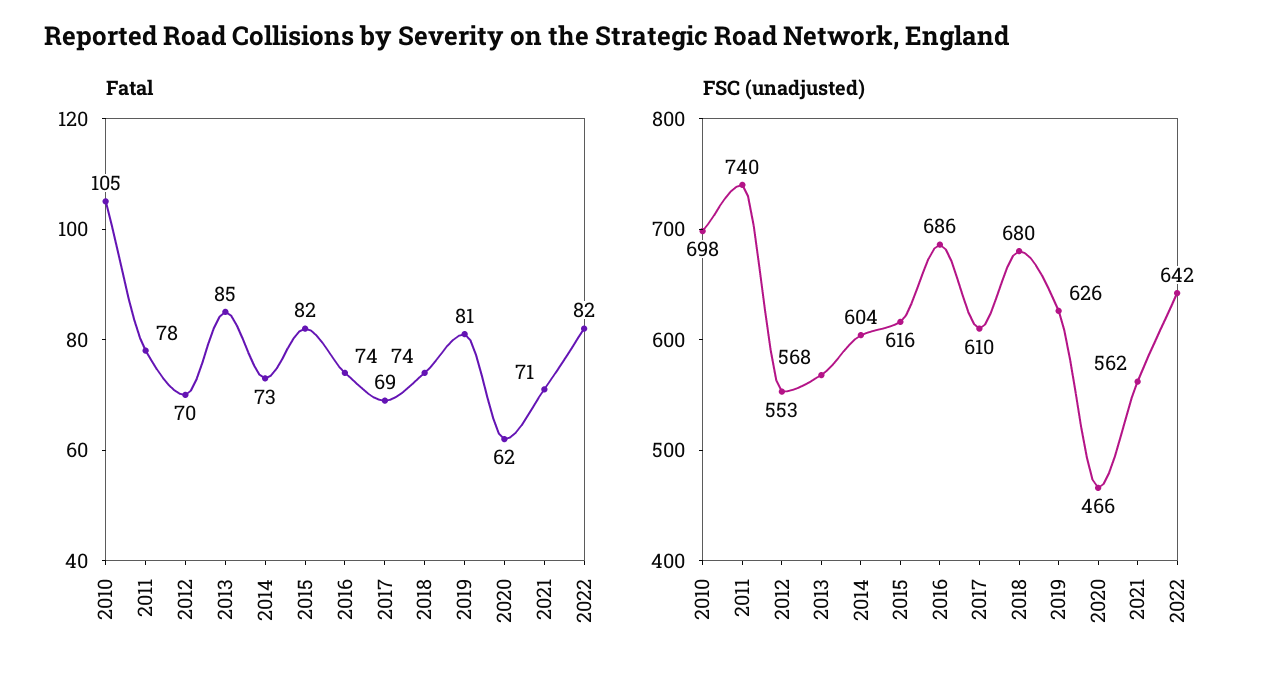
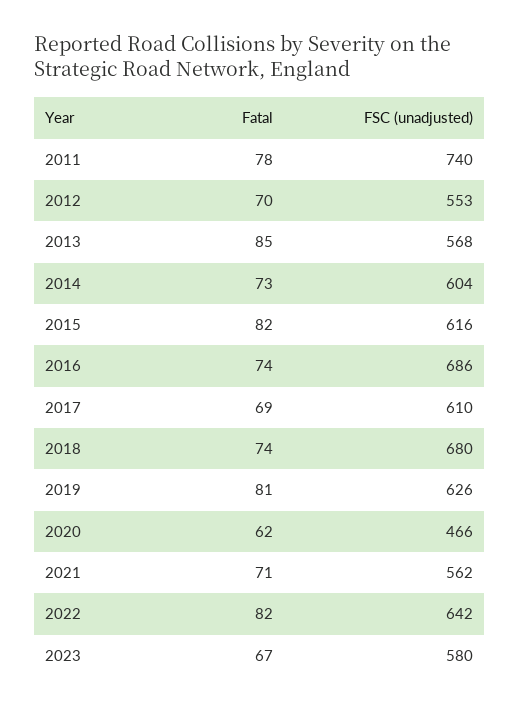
Fatal, 2010: 105 -> none
FSC (unadjusted), 2010: 698 -> none
Fatal, 2023: none -> 67
FSC (unadjusted), 2023: none -> 580

